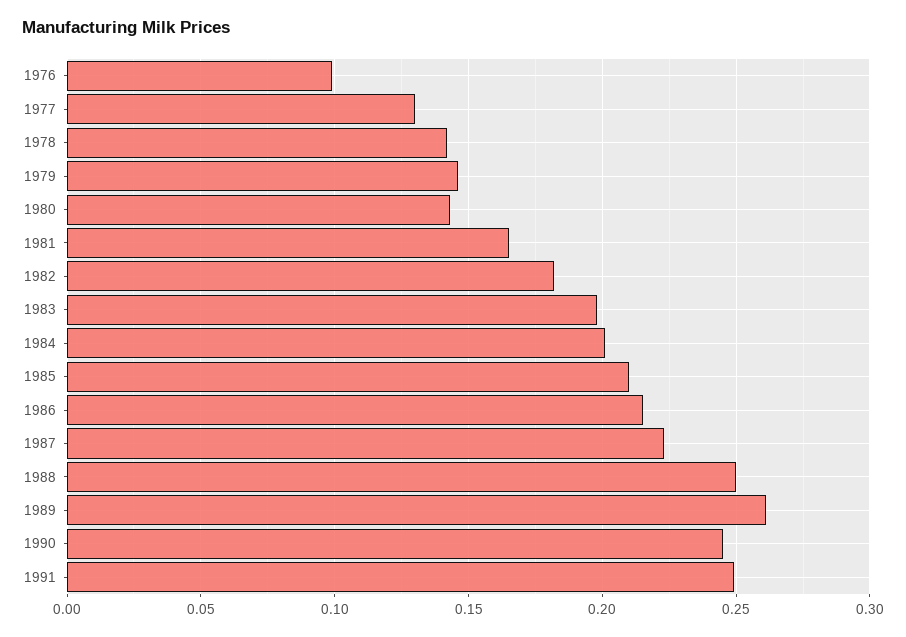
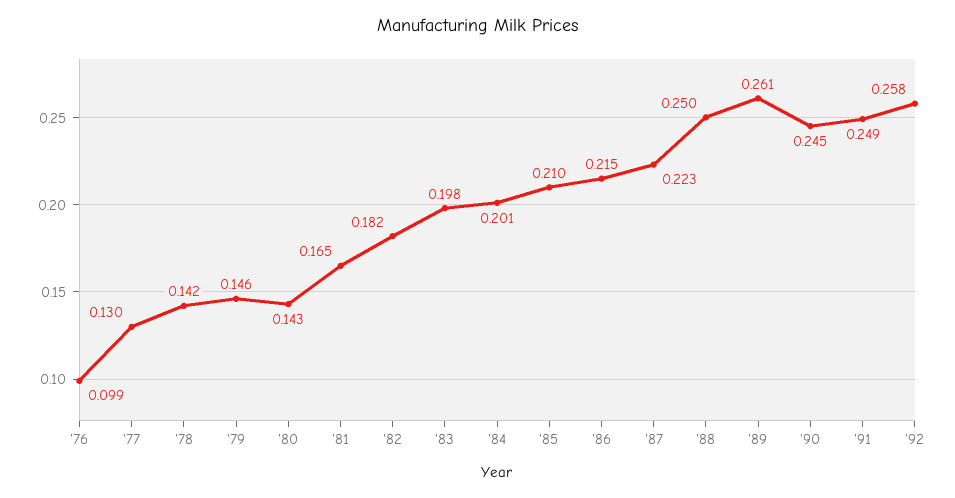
'92: none -> 0.258

